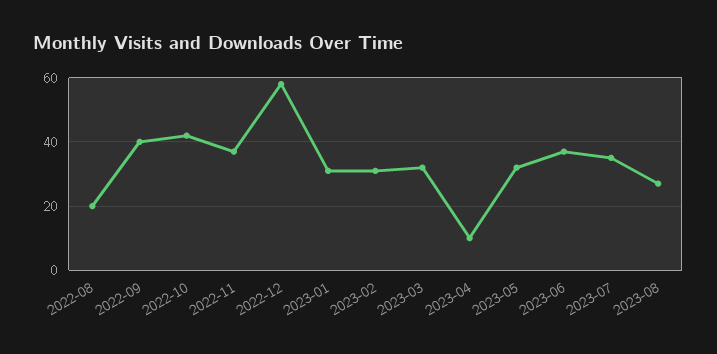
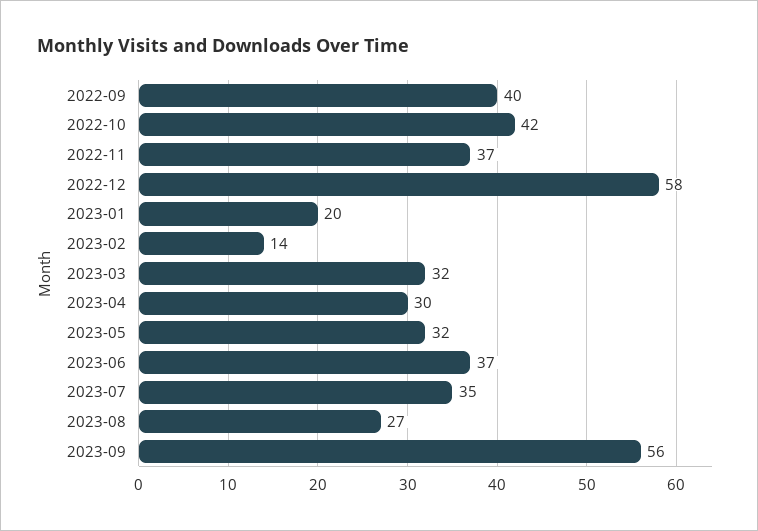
2022-08: 20 -> none
2023-01: 30 -> 20
2023-02: 30 -> 14
2023-04: 10 -> 30
2023-09: none -> 56

